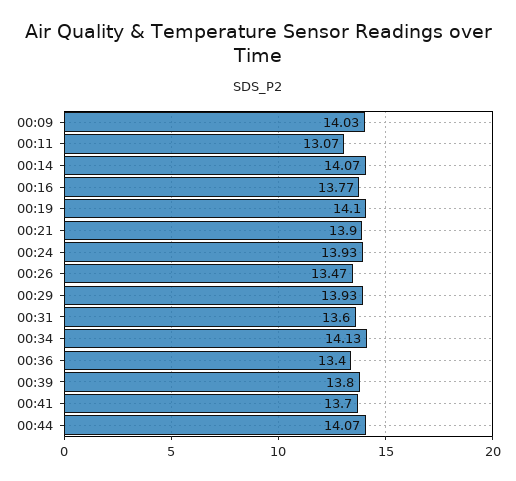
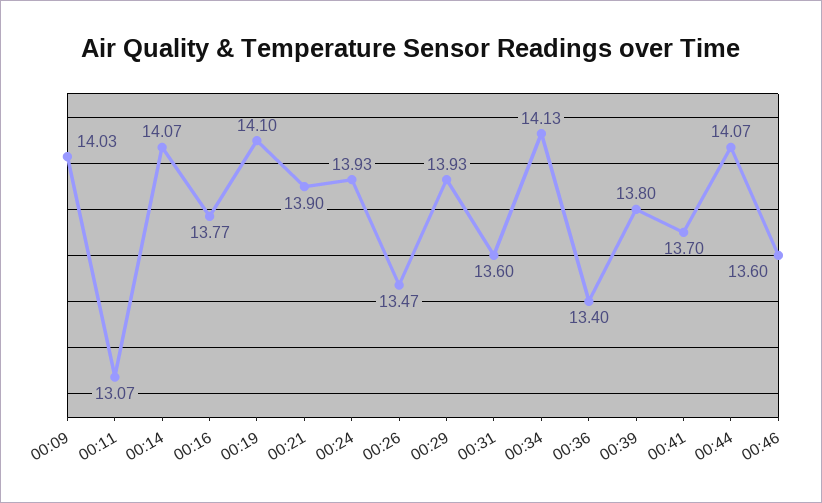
00:46: none -> 13.6

